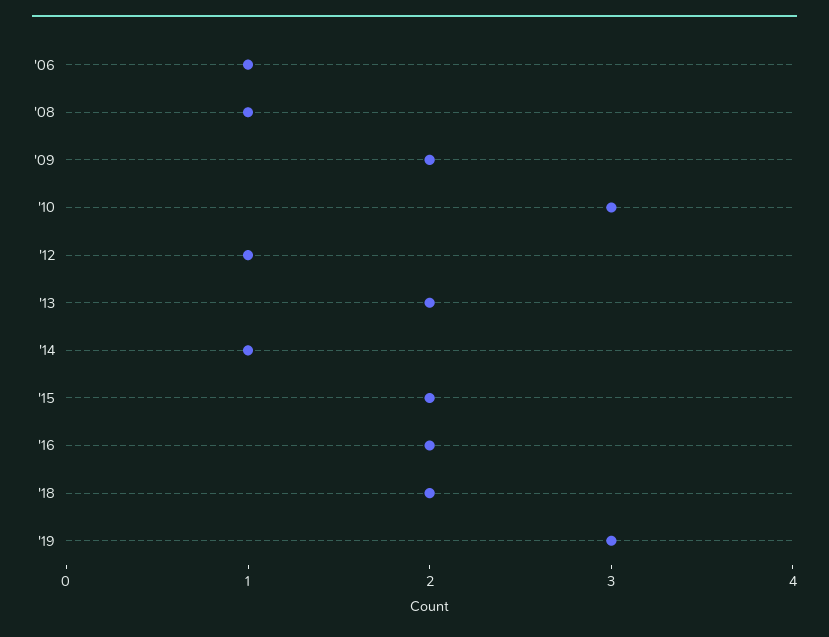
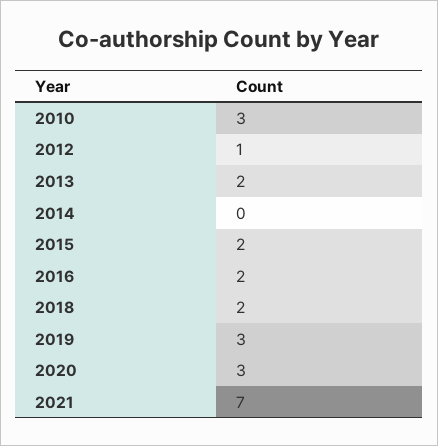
'06: 1 -> none
'08: 1 -> none
'09: 2 -> none
'14: 1 -> 0
2020: none -> 3
2021: none -> 7

